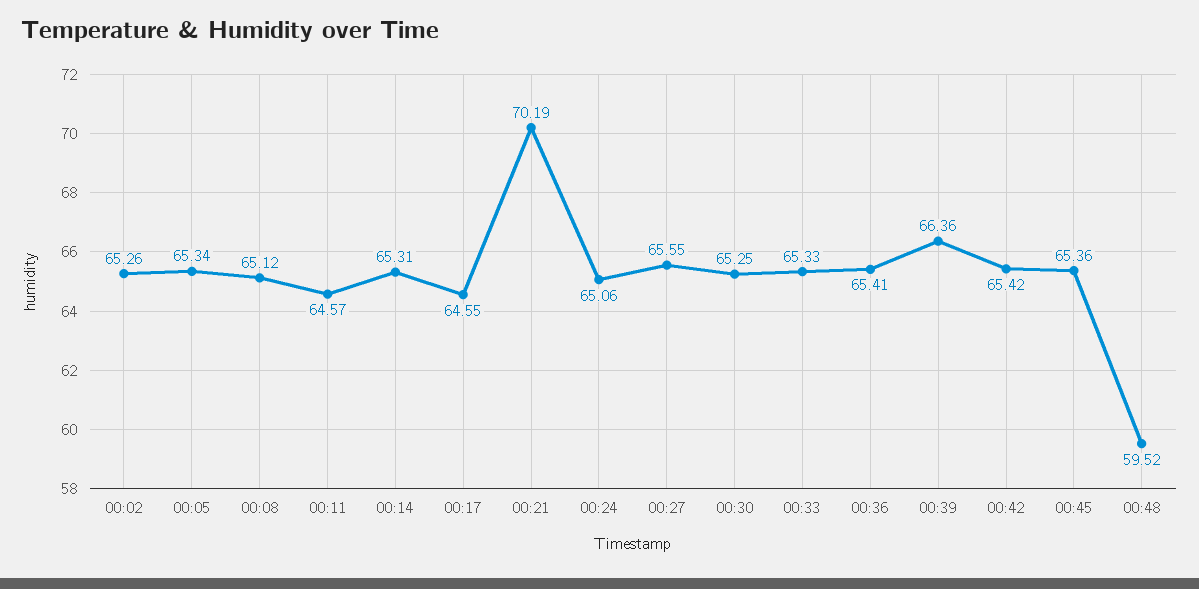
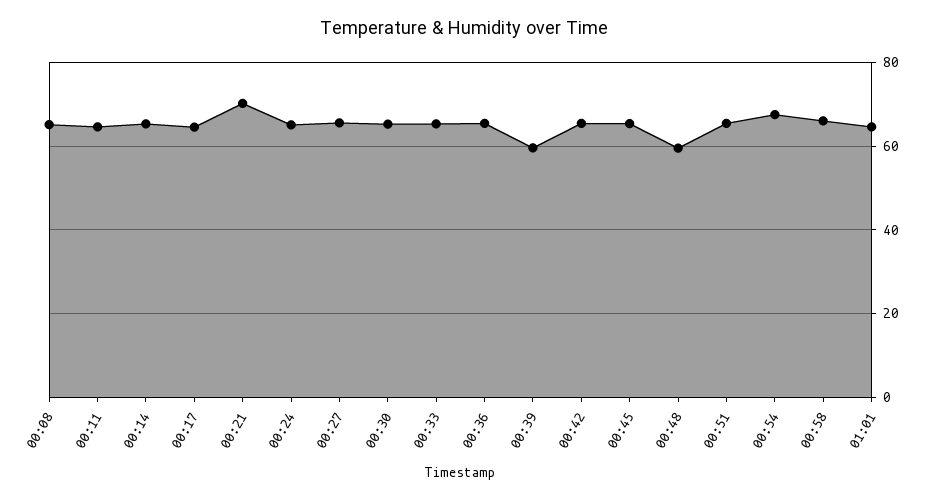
00:02: 65.26 -> none
00:05: 65.34 -> none
00:39: 66.36 -> 60
00:51: none -> 66
00:54: none -> 68
00:58: none -> 66
01:01: none -> 64

